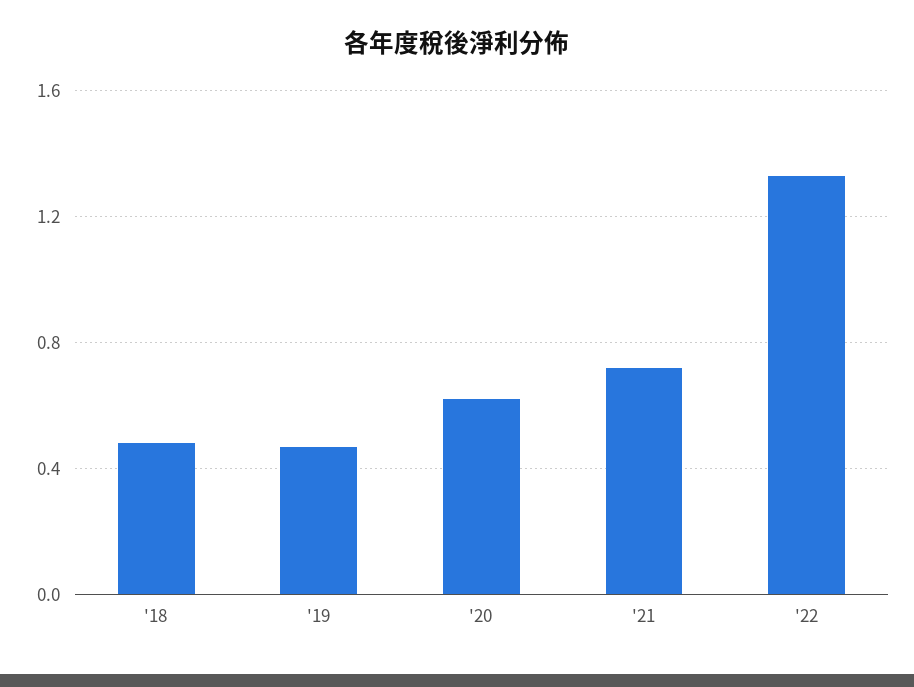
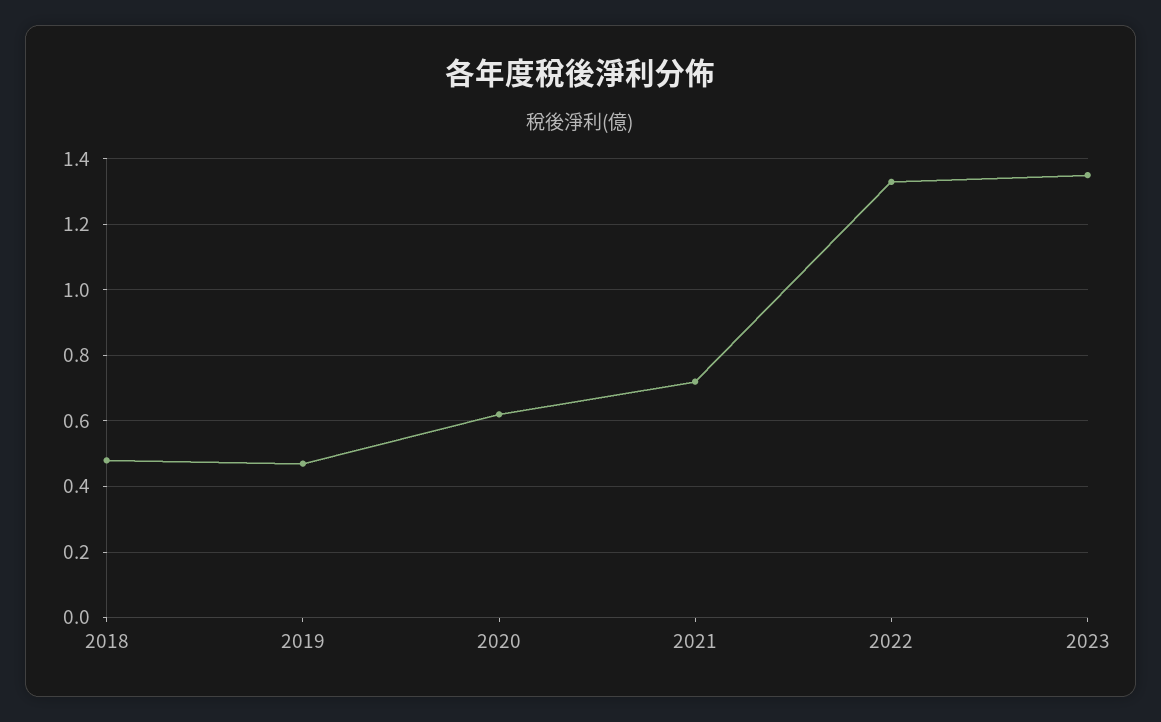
2023: none -> 1.35

